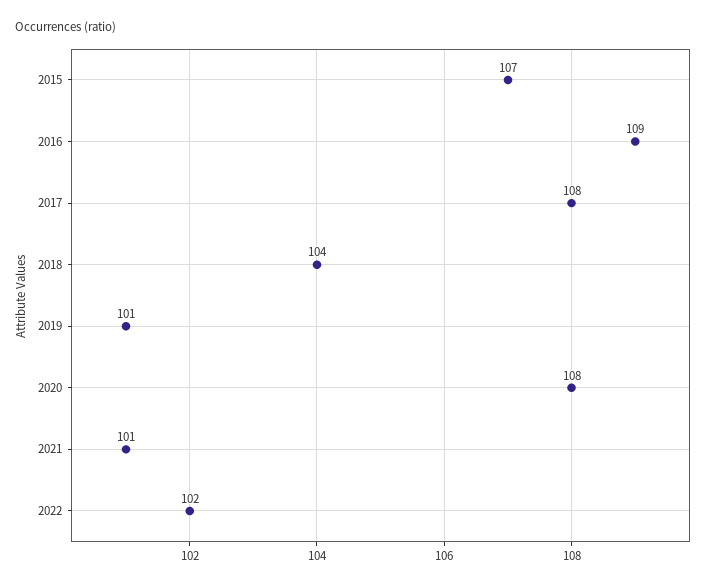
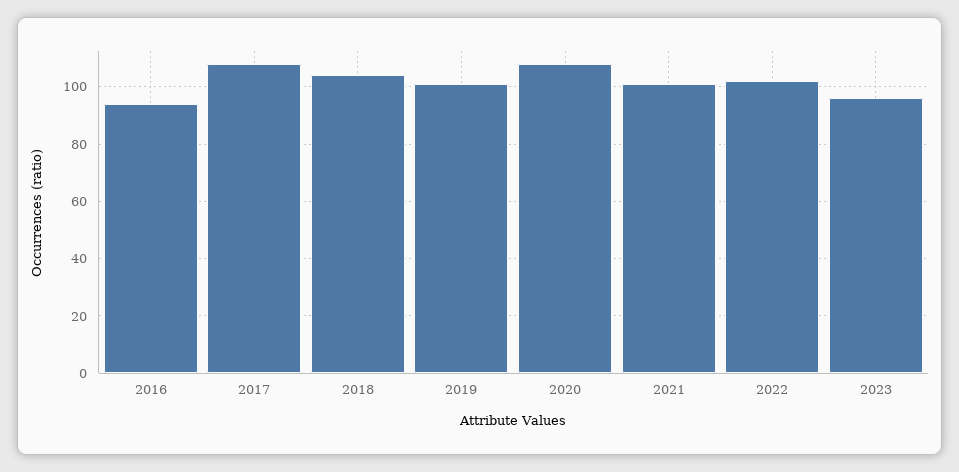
2015: 107 -> none
2016: 109 -> 95
2023: none -> 95

